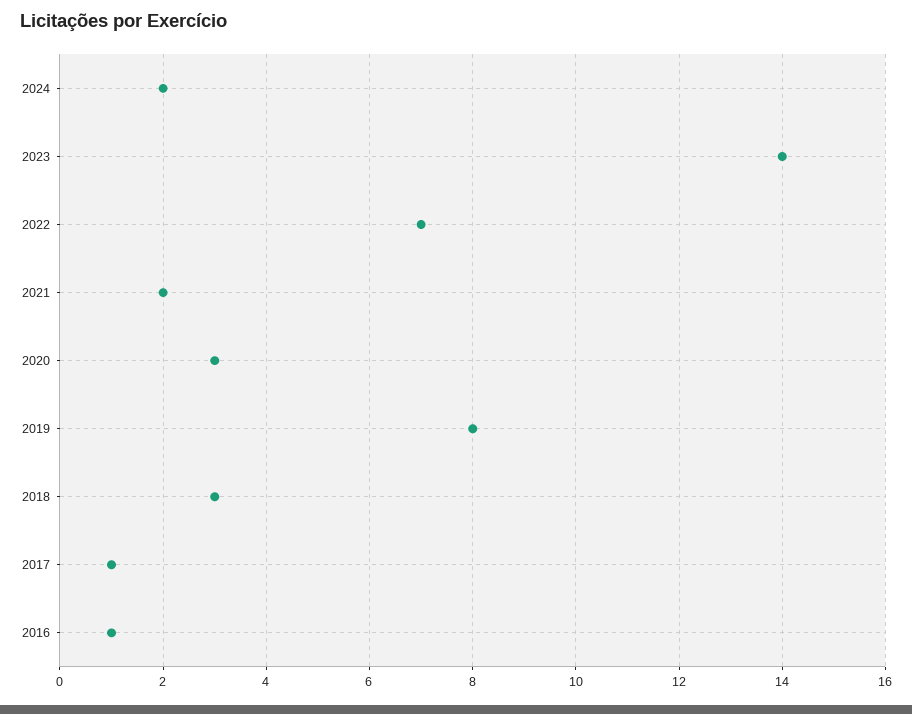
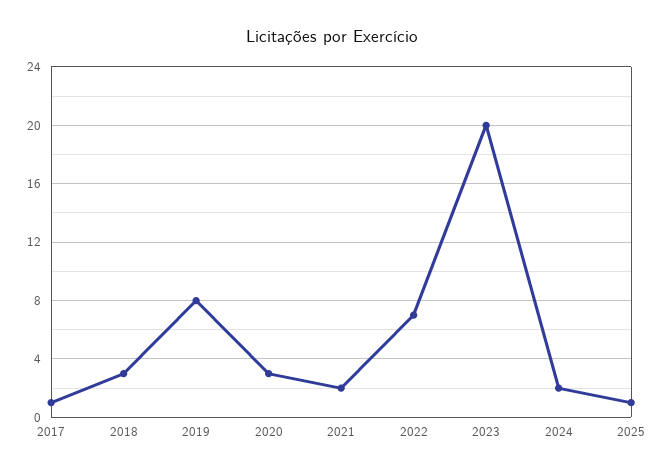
2023: 14 -> 20
2016: 1 -> none
2025: none -> 1

